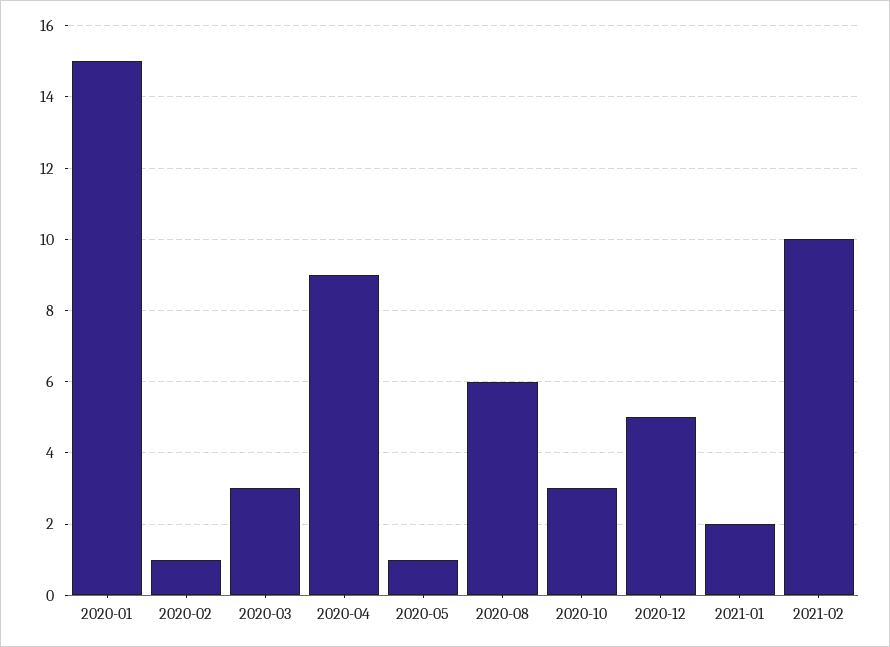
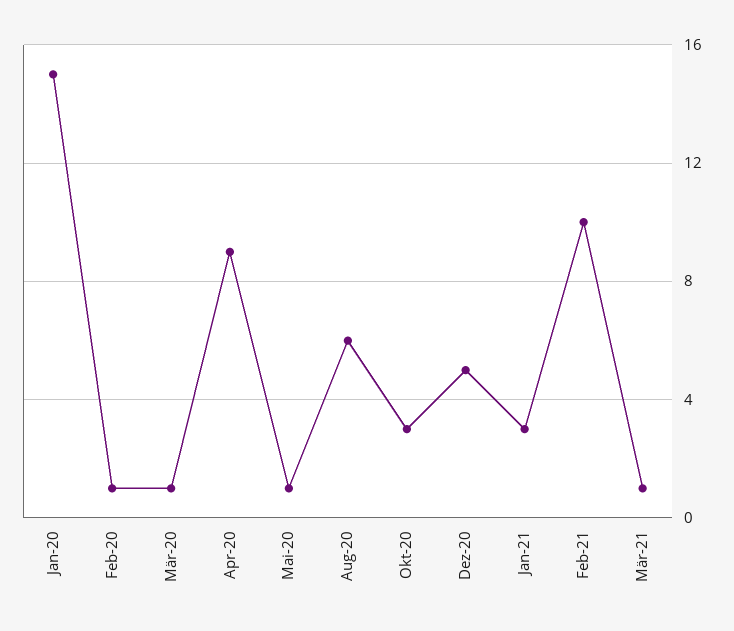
2020-03: 3 -> 1
2021-01: 2 -> 3
Mär-21: none -> 1

